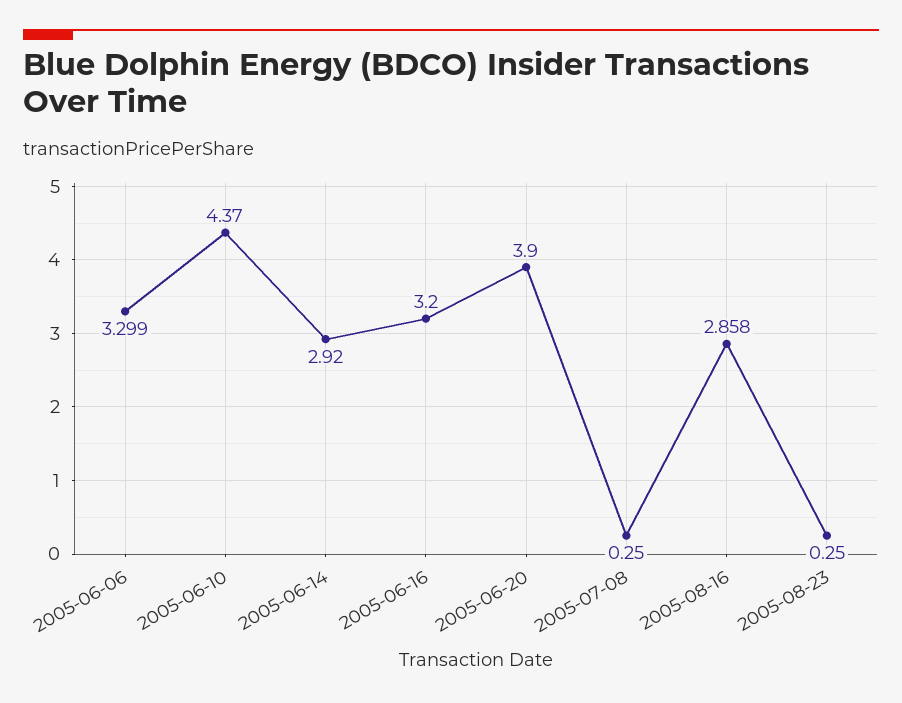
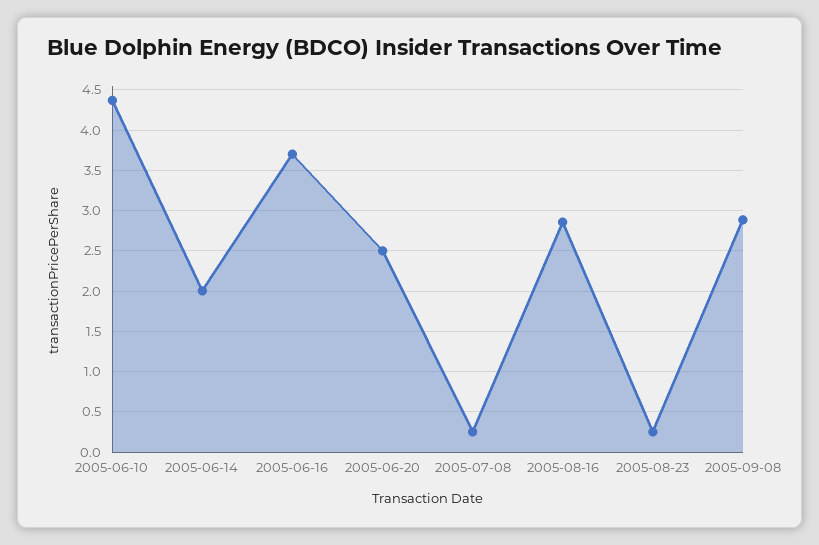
2005-06-06: 3.299 -> none
2005-06-14: 2.92 -> 2
2005-06-16: 3.2 -> 3.7
2005-06-20: 3.9 -> 2.5
2005-09-08: none -> 2.9

